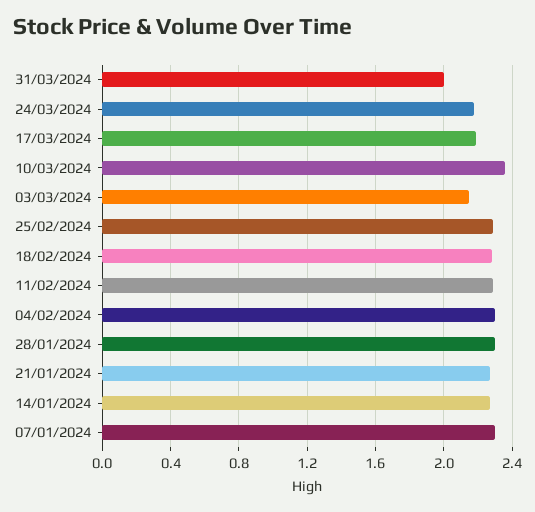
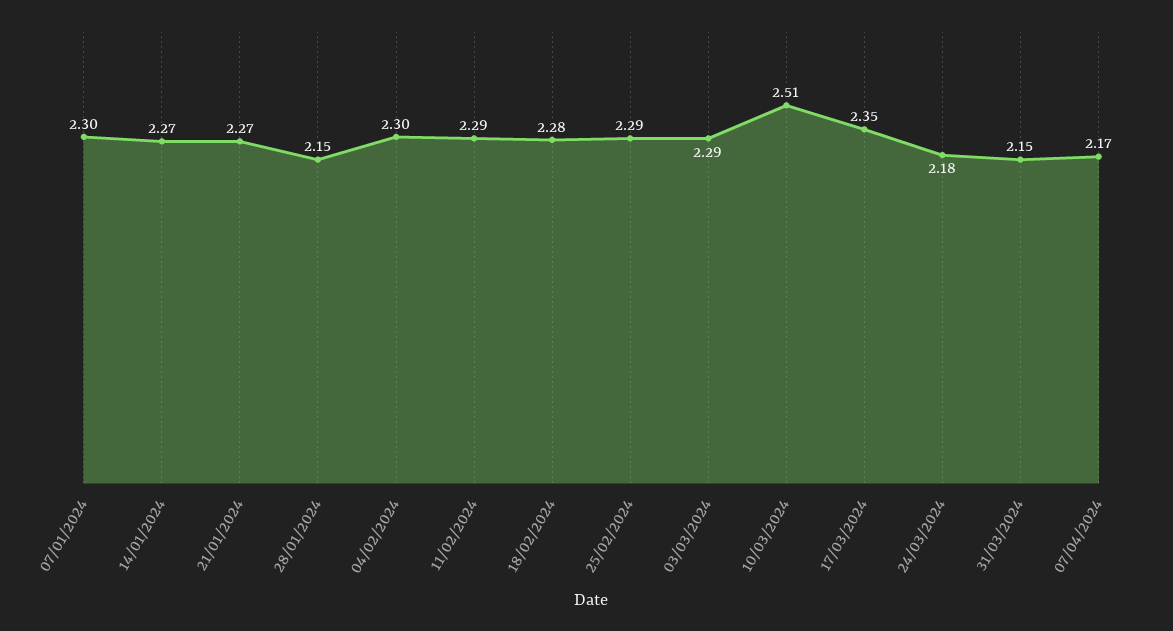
31/03/2024: 2 -> 2.15
17/03/2024: 2.2 -> 2.35
10/03/2024: 2.35 -> 2.51
03/03/2024: 2.15 -> 2.29
28/01/2024: 2.3 -> 2.15
07/04/2024: none -> 2.17

